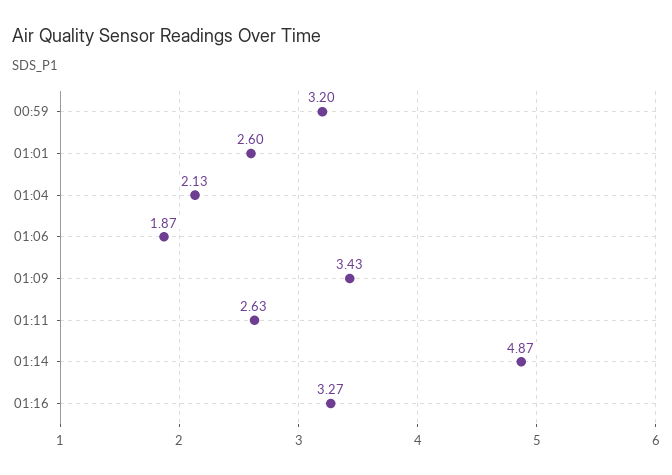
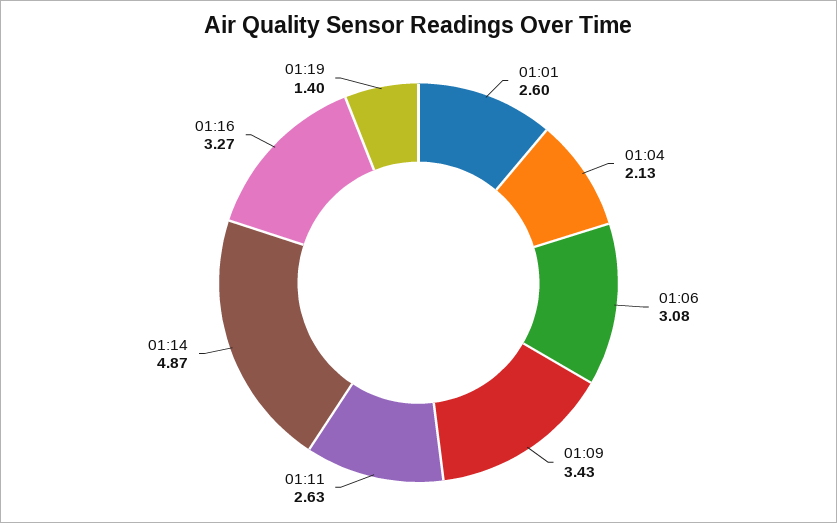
00:59: 3.2 -> none
01:06: 1.87 -> 3.08
01:19: none -> 1.4

